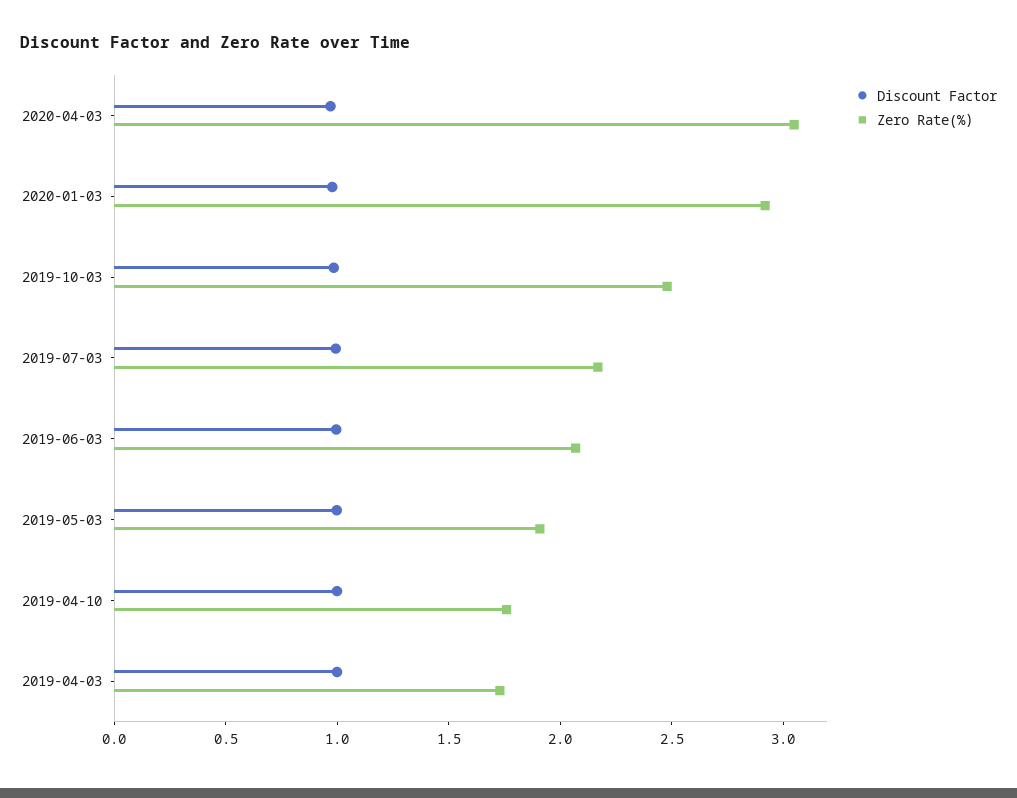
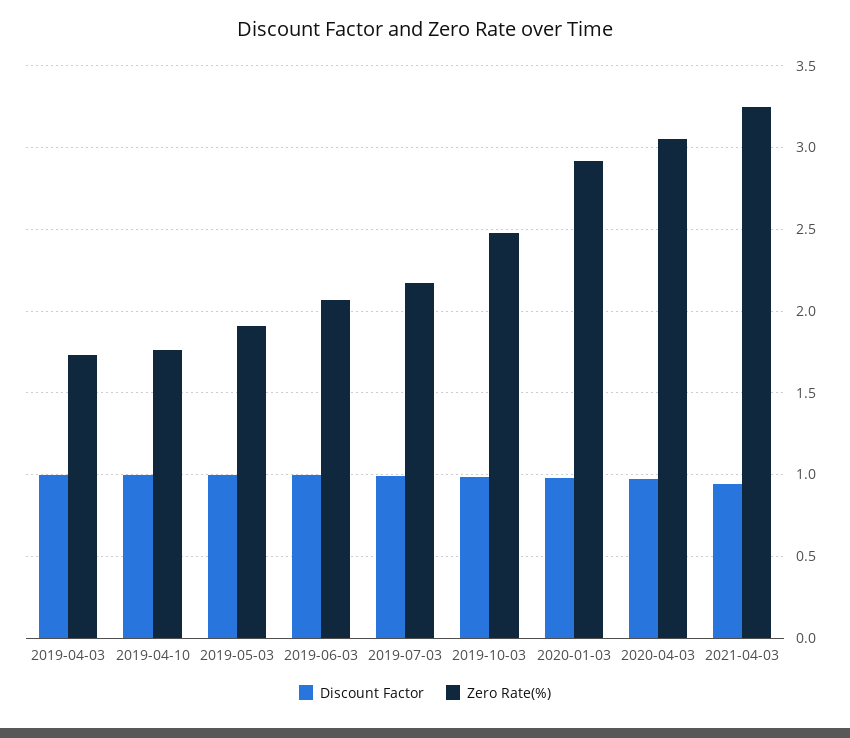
Discount Factor, 2021-04-03: none -> 0.95
Zero Rate(%), 2021-04-03: none -> 3.25

